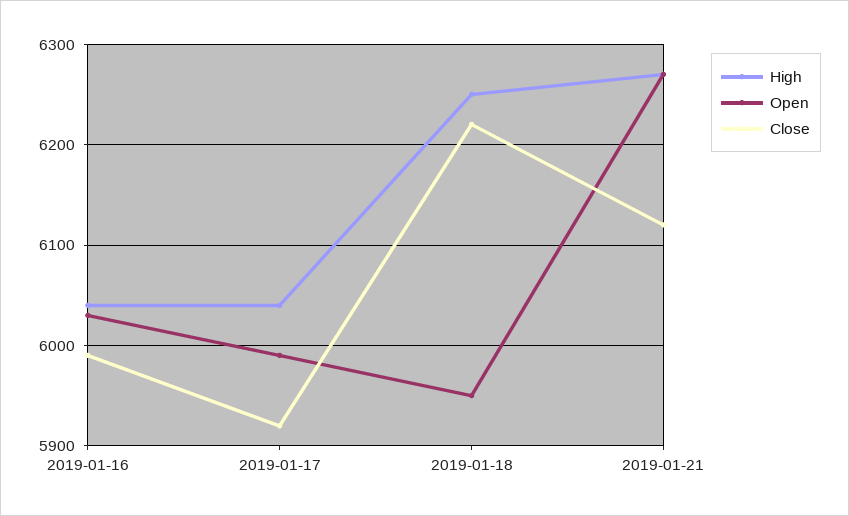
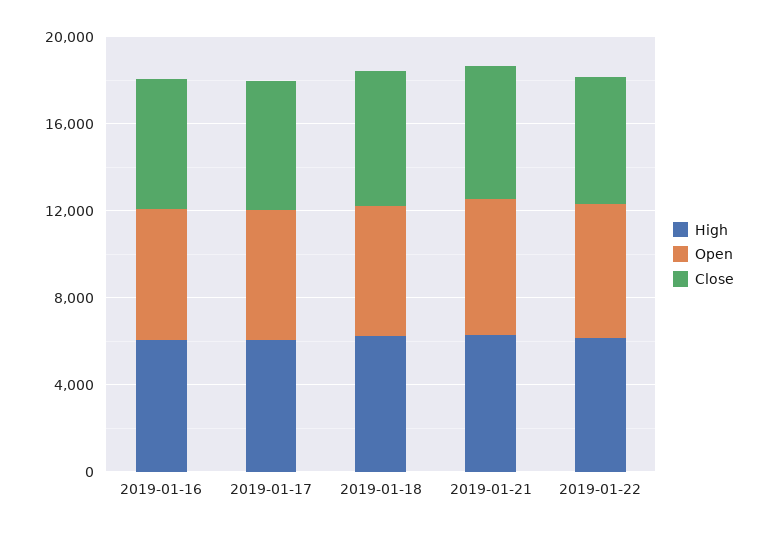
High, 2019-01-22: none -> 6000
Open, 2019-01-22: none -> 6000
Close, 2019-01-22: none -> 6000

